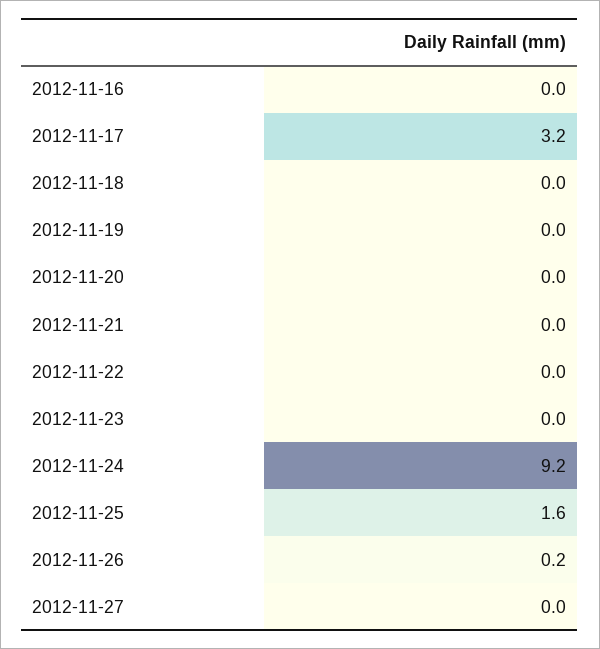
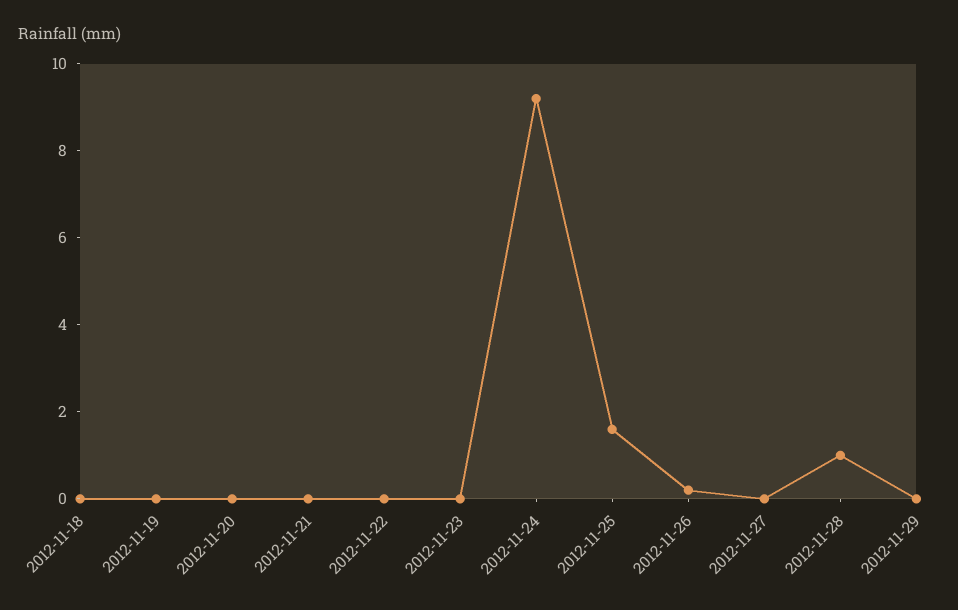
2012-11-16: 0 -> none
2012-11-17: 3.2 -> none
2012-11-28: none -> 1
2012-11-29: none -> 0

